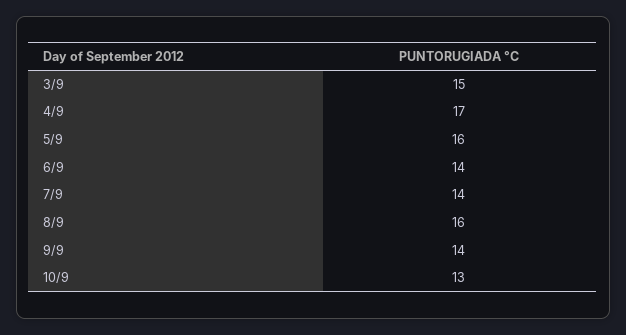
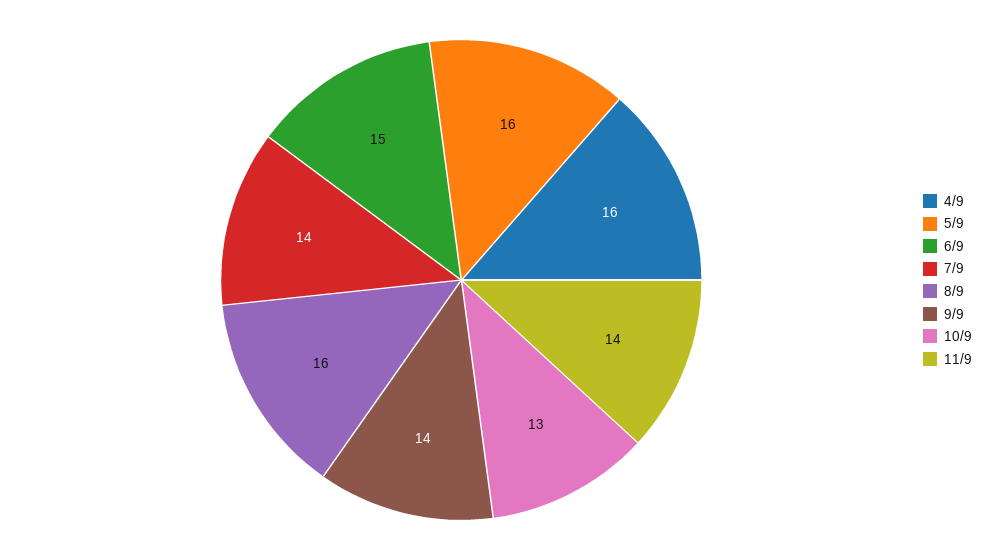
3/9: 15 -> none
4/9: 17 -> 16
6/9: 14 -> 15
11/9: none -> 14

